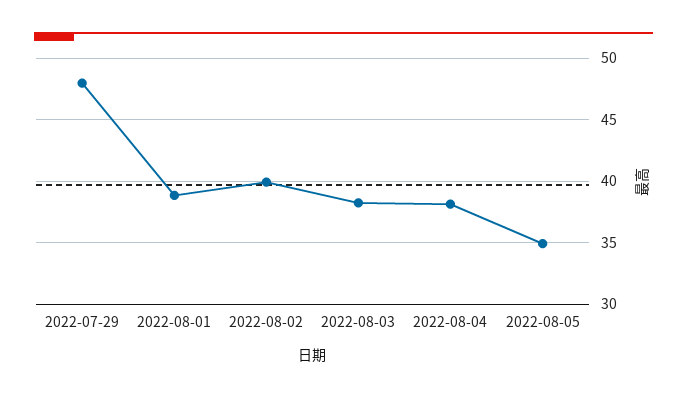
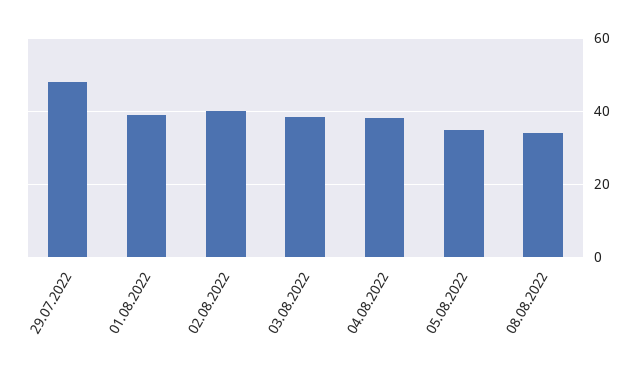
08.08.2022: none -> 34

